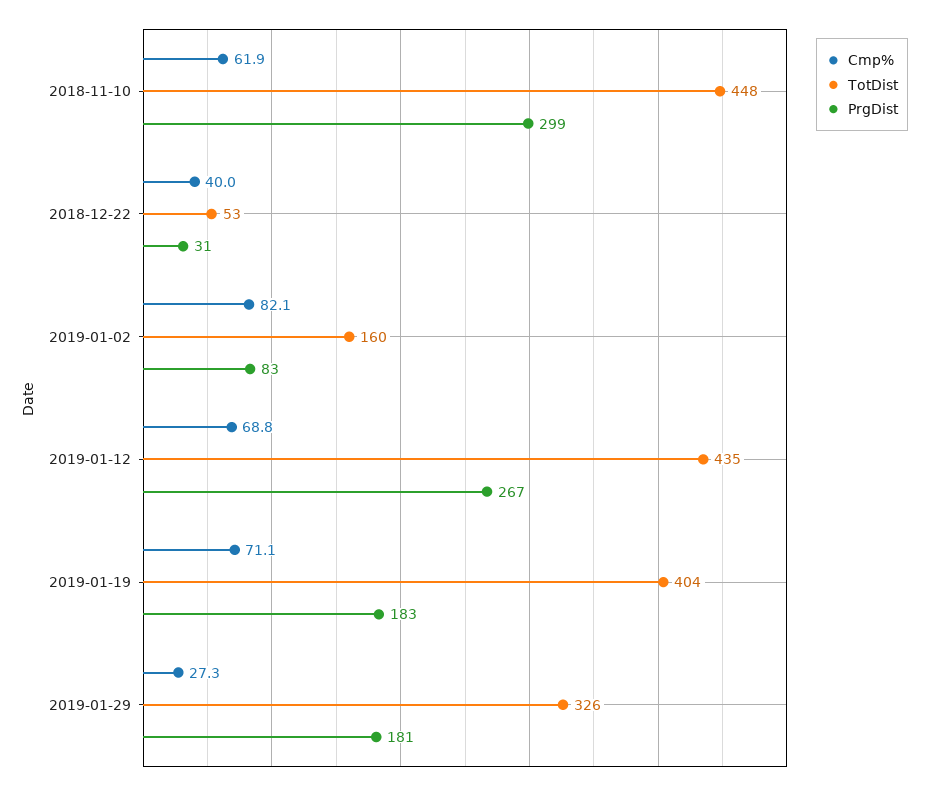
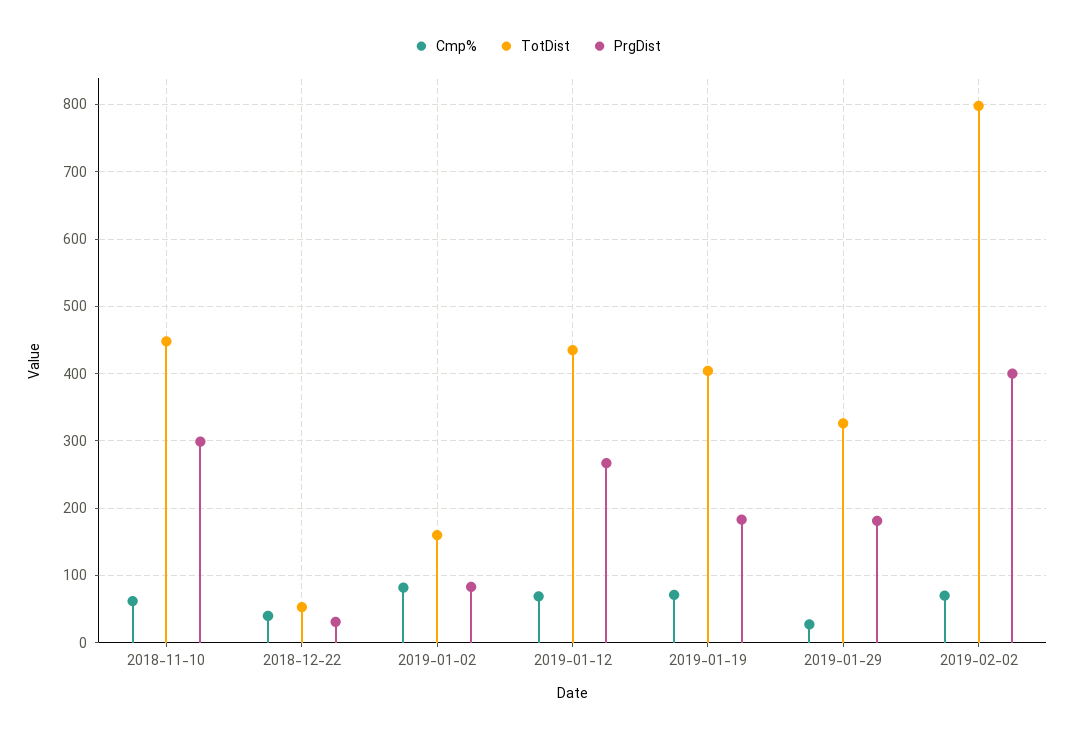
Cmp%, 2019-02-02: none -> 70
TotDist, 2019-02-02: none -> 800
PrgDist, 2019-02-02: none -> 400

